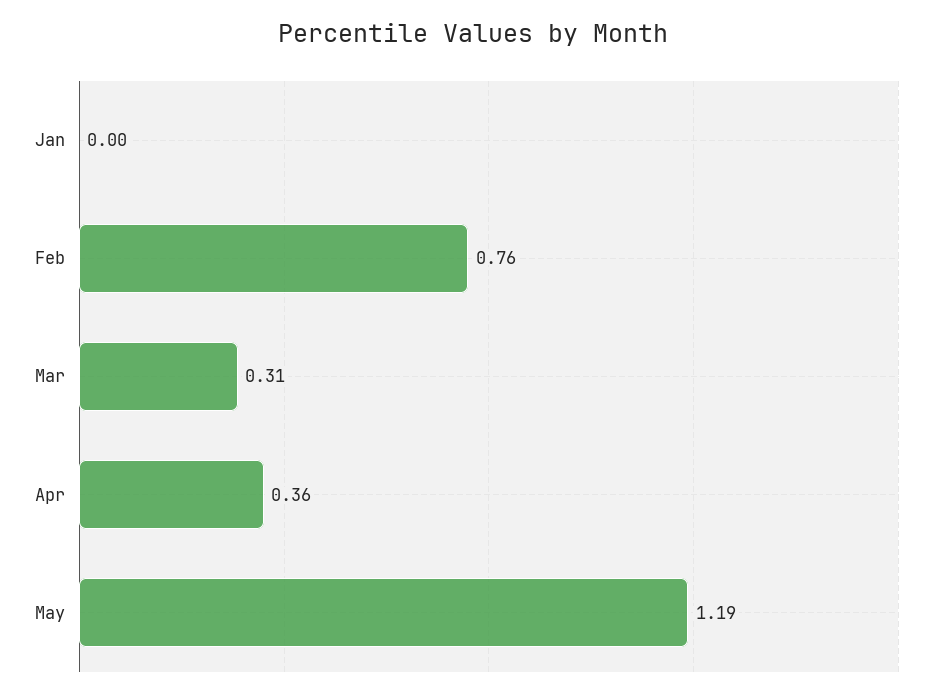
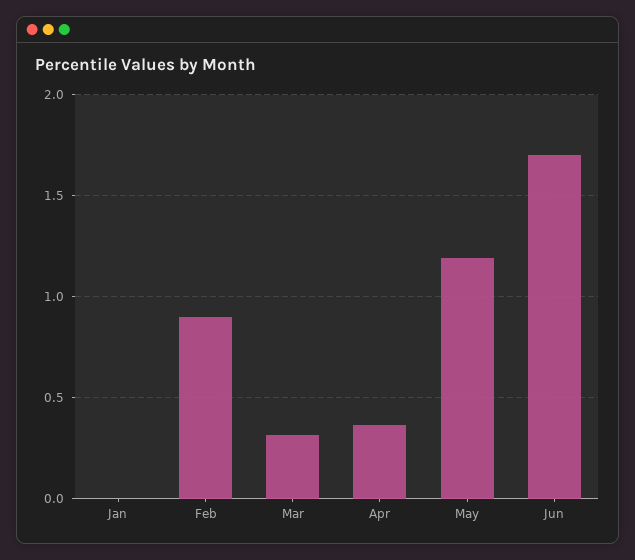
Feb: 0.76 -> 0.9
Jun: none -> 1.7

